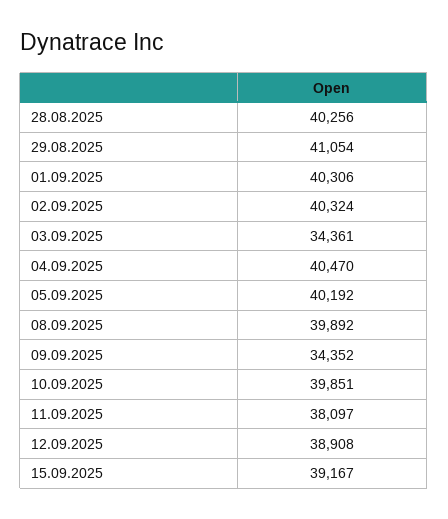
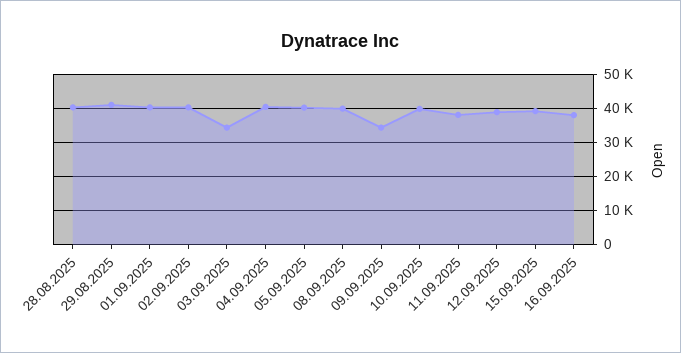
16.09.2025: none -> 38000

